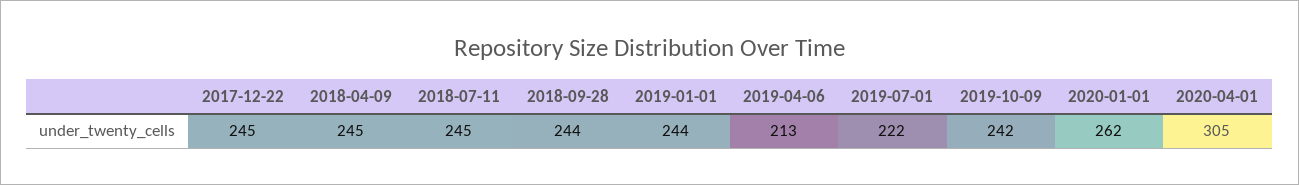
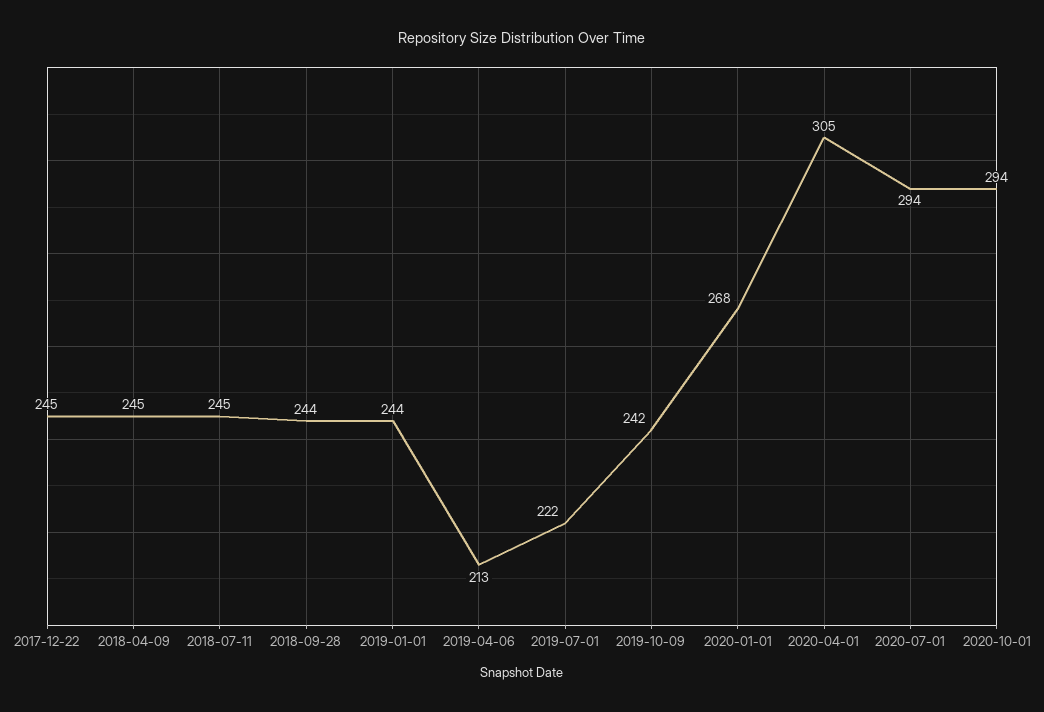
2020-01-01: 262 -> 268
2020-07-01: none -> 294
2020-10-01: none -> 294

